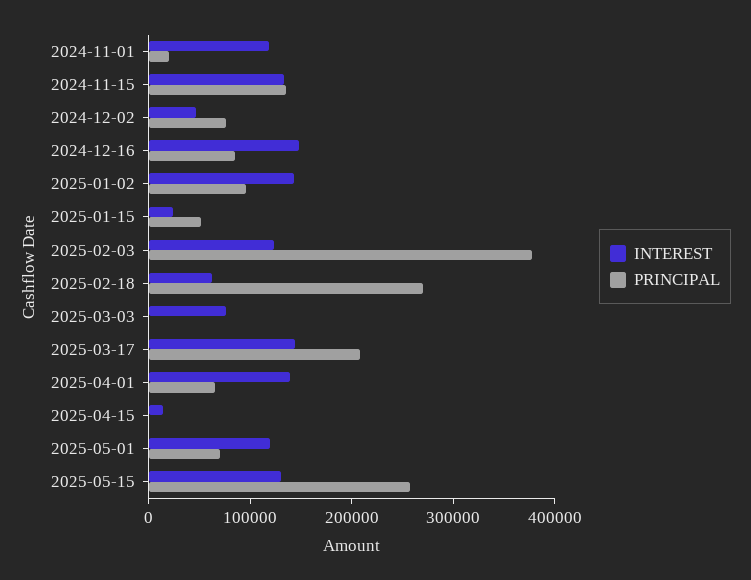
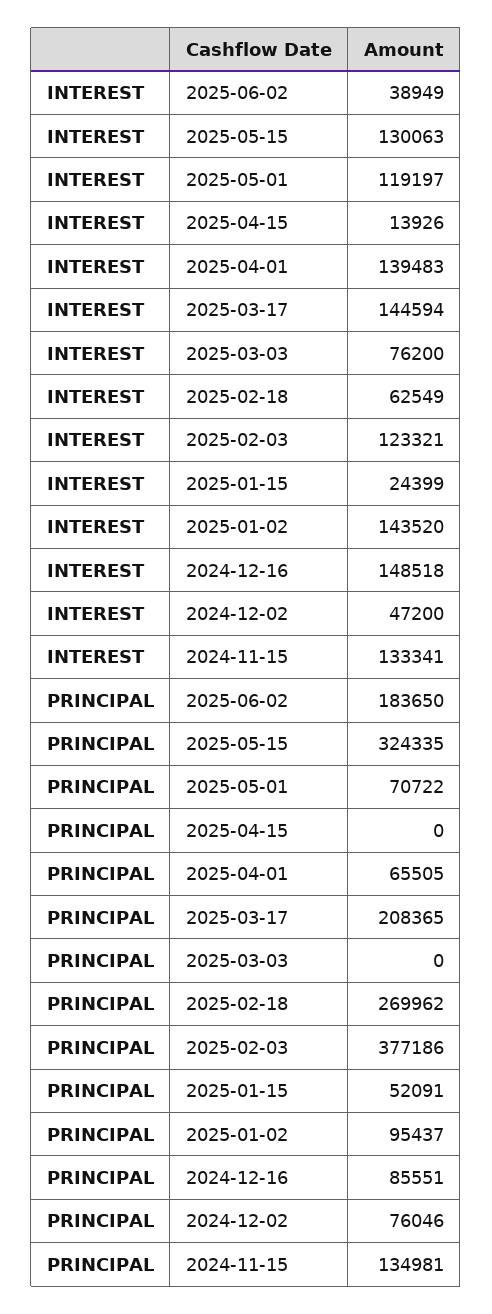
INTEREST, 2024-11-01: 120000 -> none
PRINCIPAL, 2024-11-01: 20000 -> none
PRINCIPAL, 2025-05-15: 260000 -> 324335
INTEREST, 2025-06-02: none -> 38949
PRINCIPAL, 2025-06-02: none -> 183650

